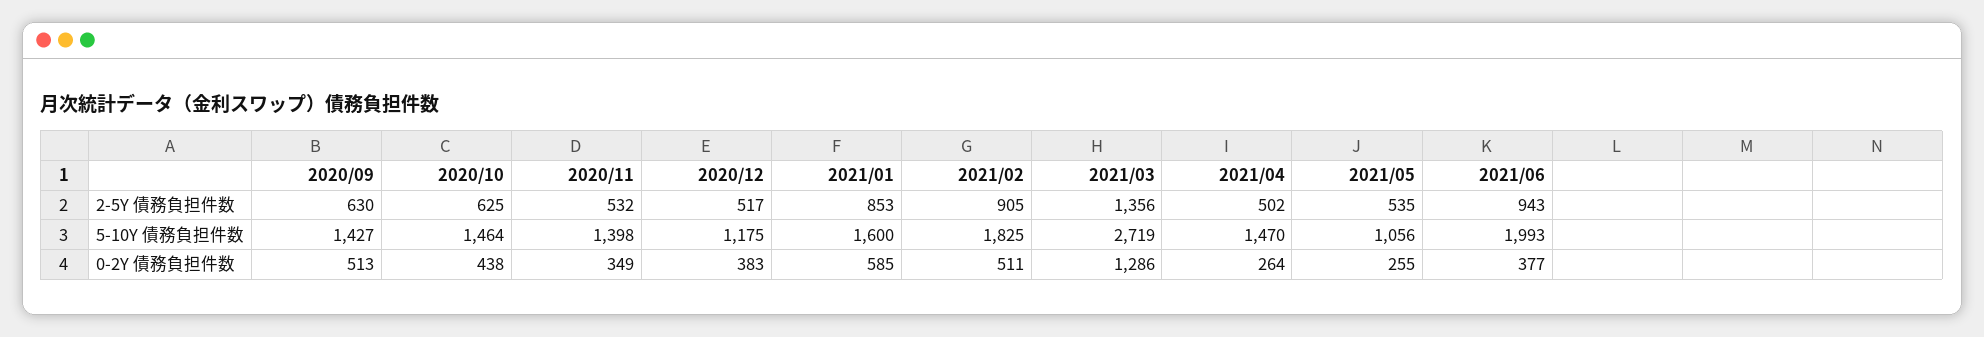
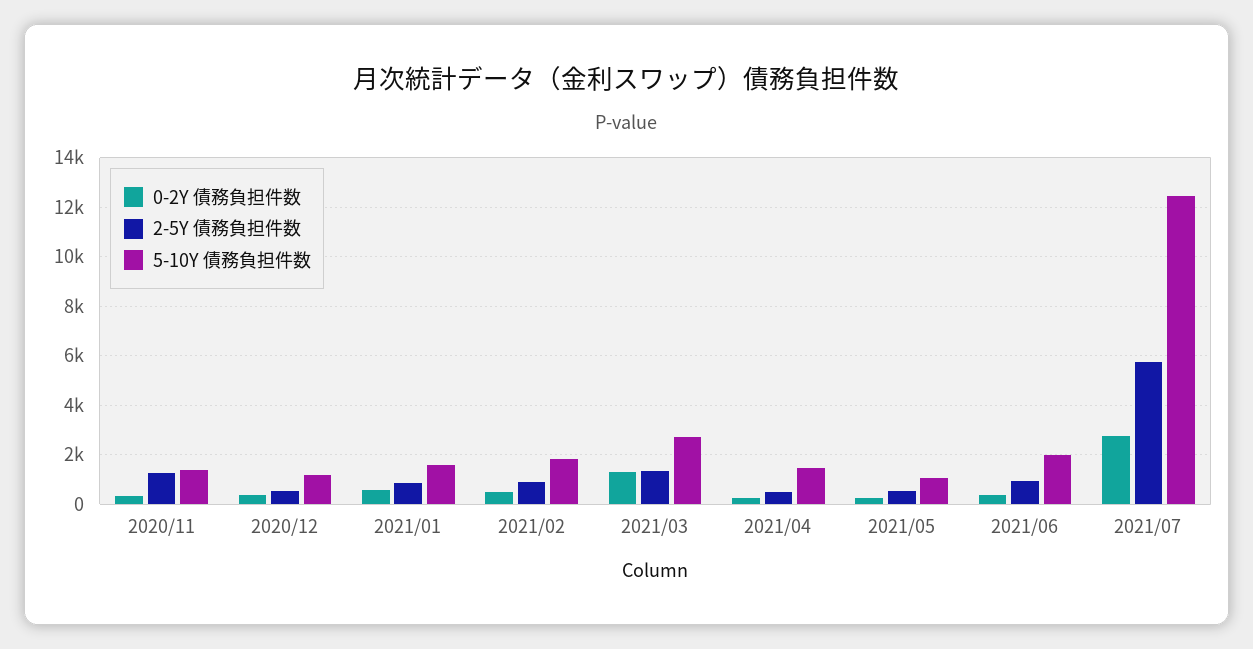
2-5Y 債務負担件数, 2020/09: 630 -> none
2-5Y 債務負担件数, 2020/10: 625 -> none
2-5Y 債務負担件数, 2020/11: 532 -> 1250
5-10Y 債務負担件数, 2020/09: 1427 -> none
5-10Y 債務負担件数, 2020/10: 1464 -> none
0-2Y 債務負担件数, 2020/09: 513 -> none
0-2Y 債務負担件数, 2020/10: 438 -> none
0-2Y 債務負担件数, 2021/07: none -> 2750
2-5Y 債務負担件数, 2021/07: none -> 5750
5-10Y 債務負担件数, 2021/07: none -> 12500

